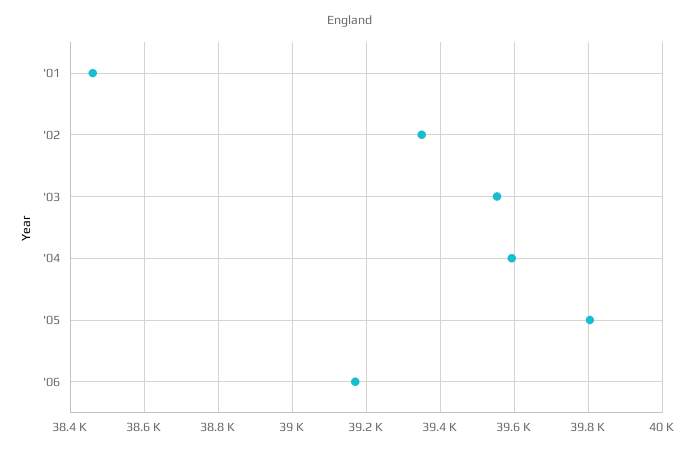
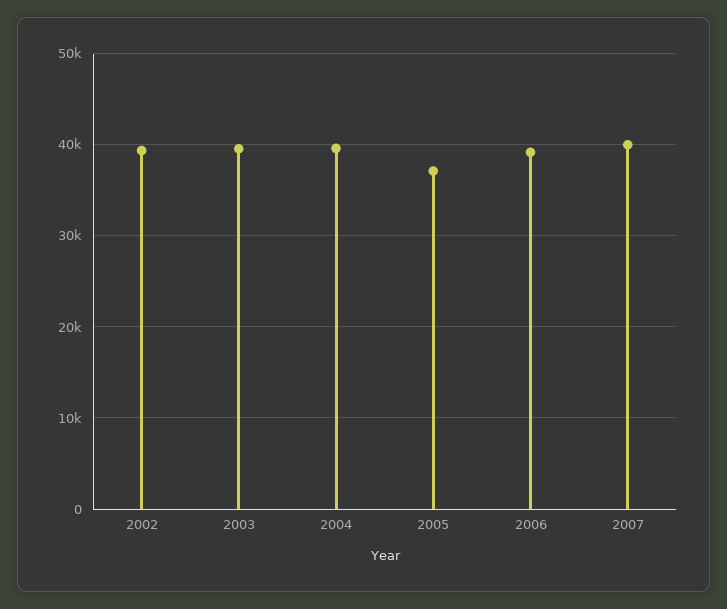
'01: 38460 -> none
'05: 39800 -> 37000
2007: none -> 40000

